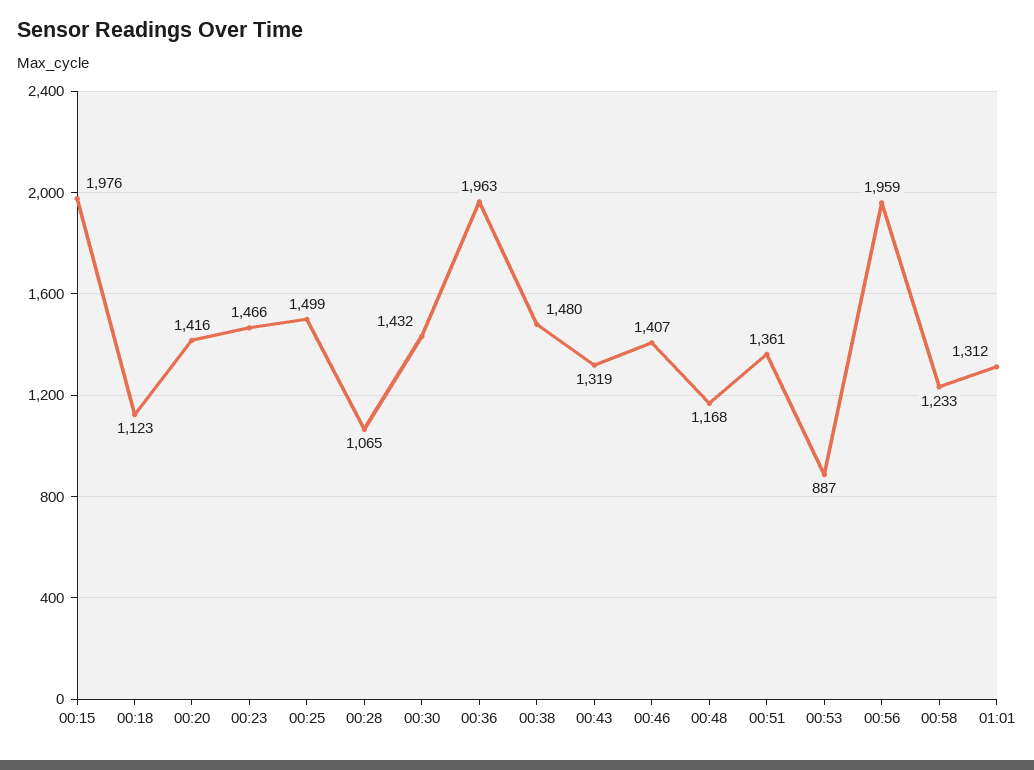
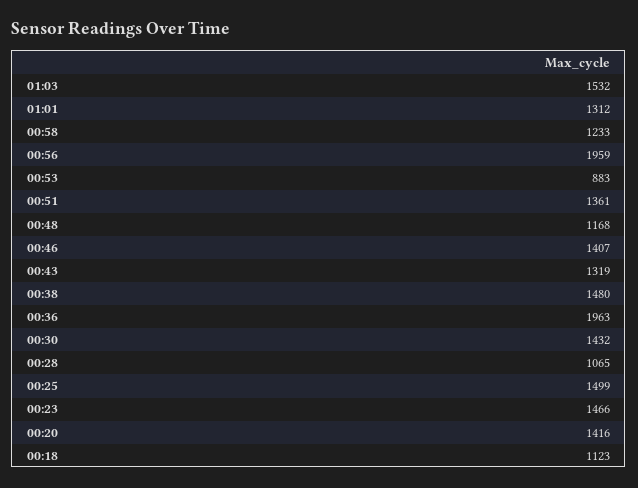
00:15: 1976 -> none
00:53: 887 -> 883
01:03: none -> 1532

